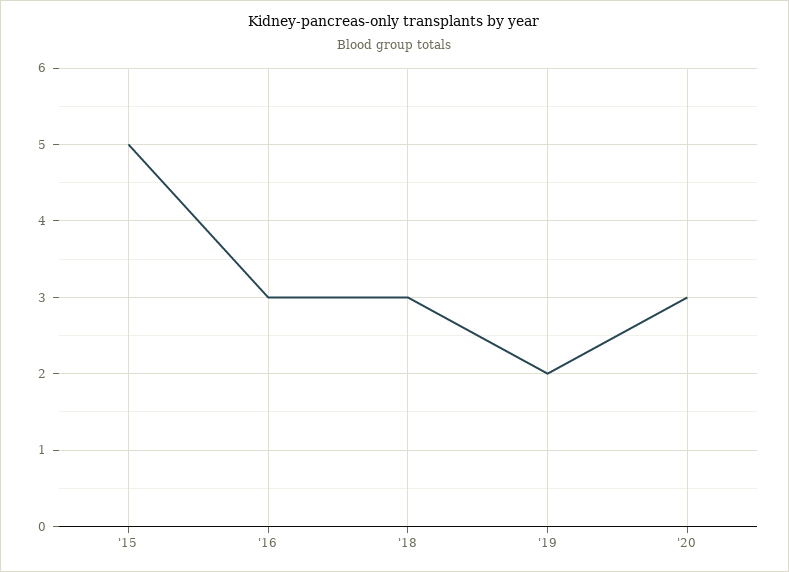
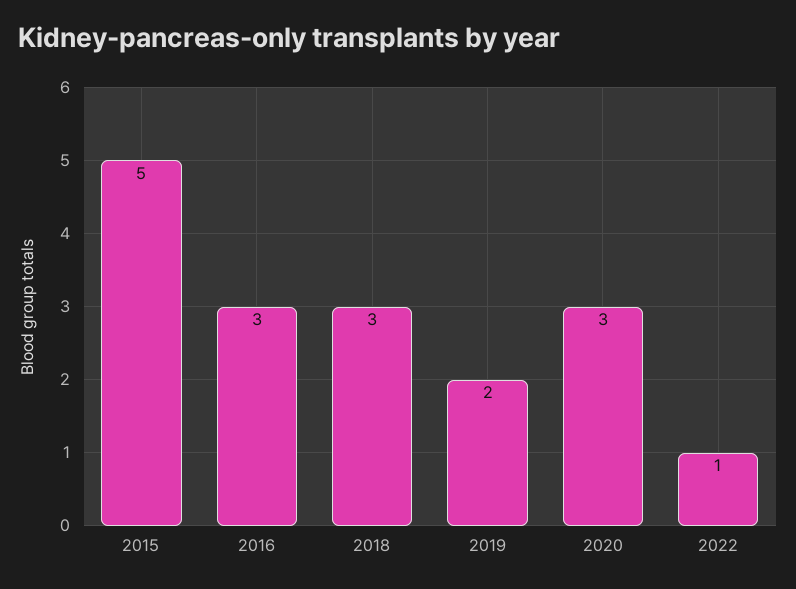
2022: none -> 1

